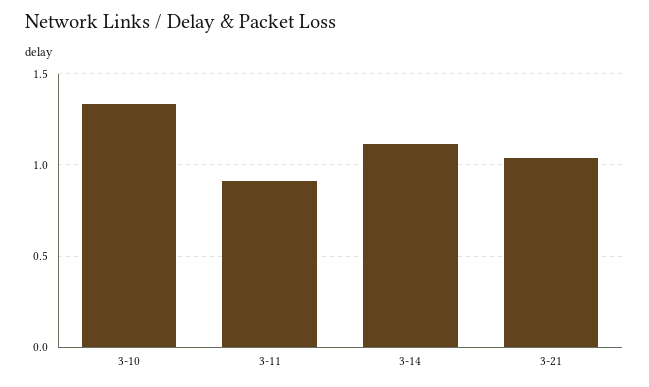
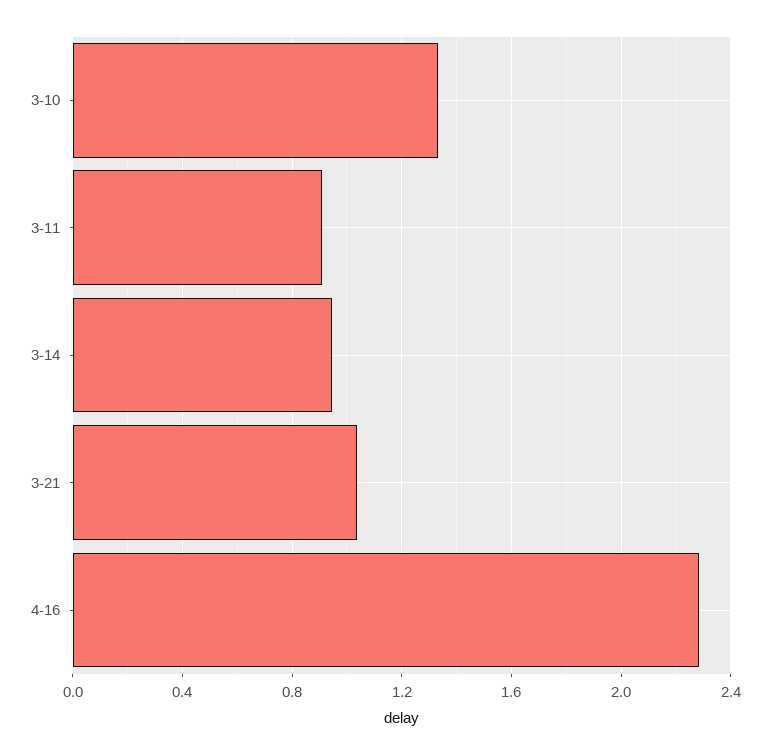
3-14: 1.1 -> 0.95
4-16: none -> 2.3

